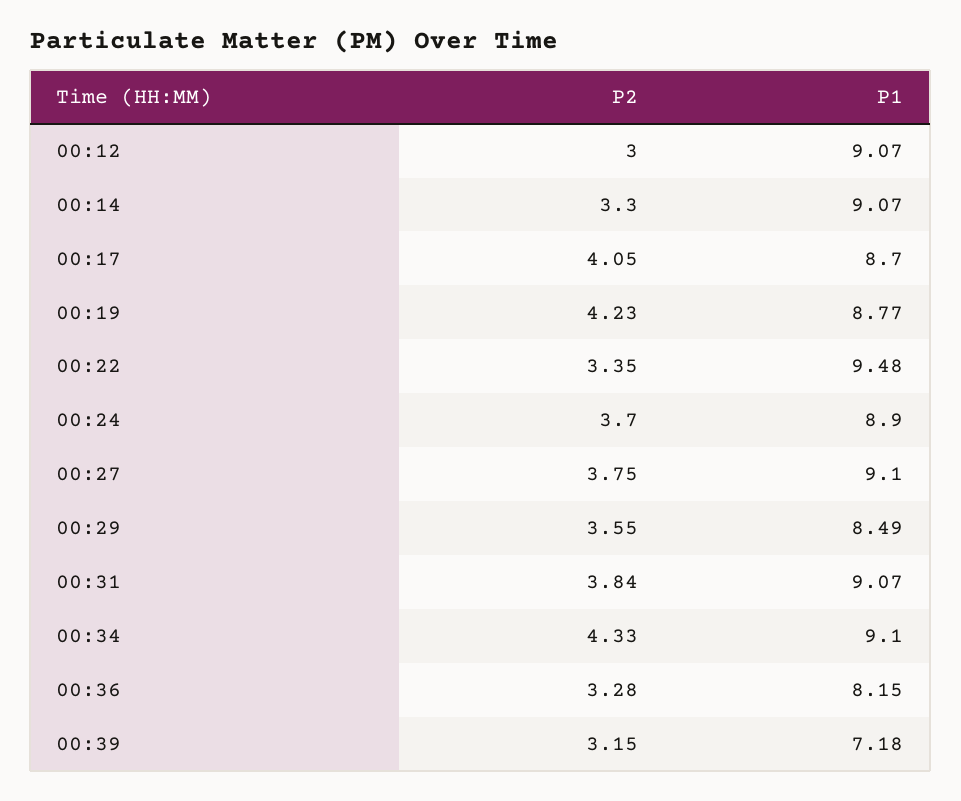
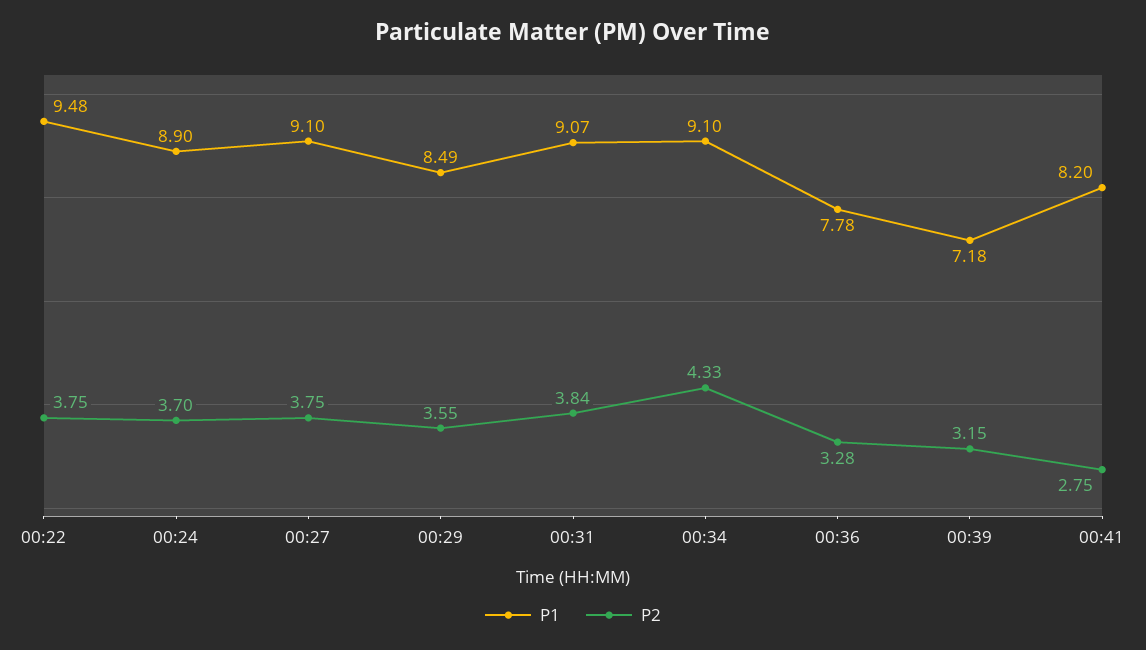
P2, 00:12: 3 -> none
P1, 00:12: 9.07 -> none
P2, 00:14: 3.3 -> none
P1, 00:14: 9.07 -> none
P2, 00:17: 4.05 -> none
P1, 00:17: 8.7 -> none
P2, 00:19: 4.23 -> none
P1, 00:19: 8.77 -> none
P2, 00:22: 3.35 -> 3.75
P1, 00:36: 8.15 -> 7.78
P1, 00:41: none -> 8.2
P2, 00:41: none -> 2.75

